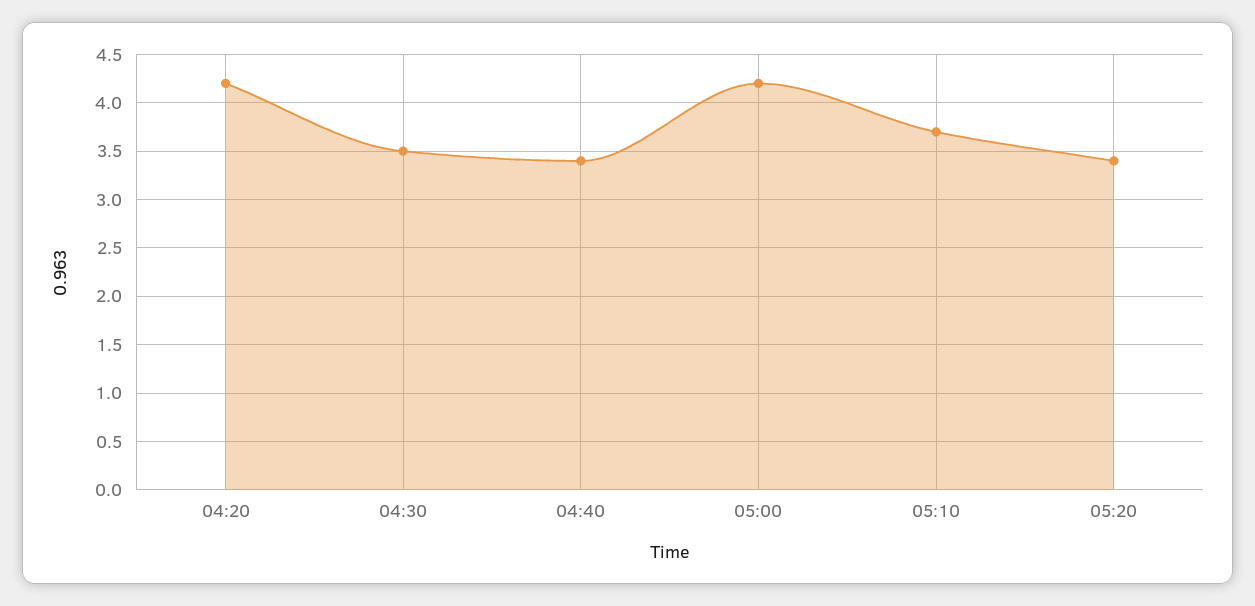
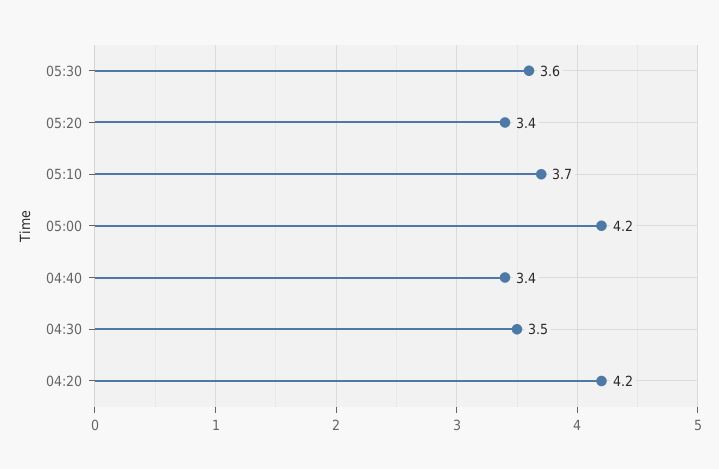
05:30: none -> 3.6

